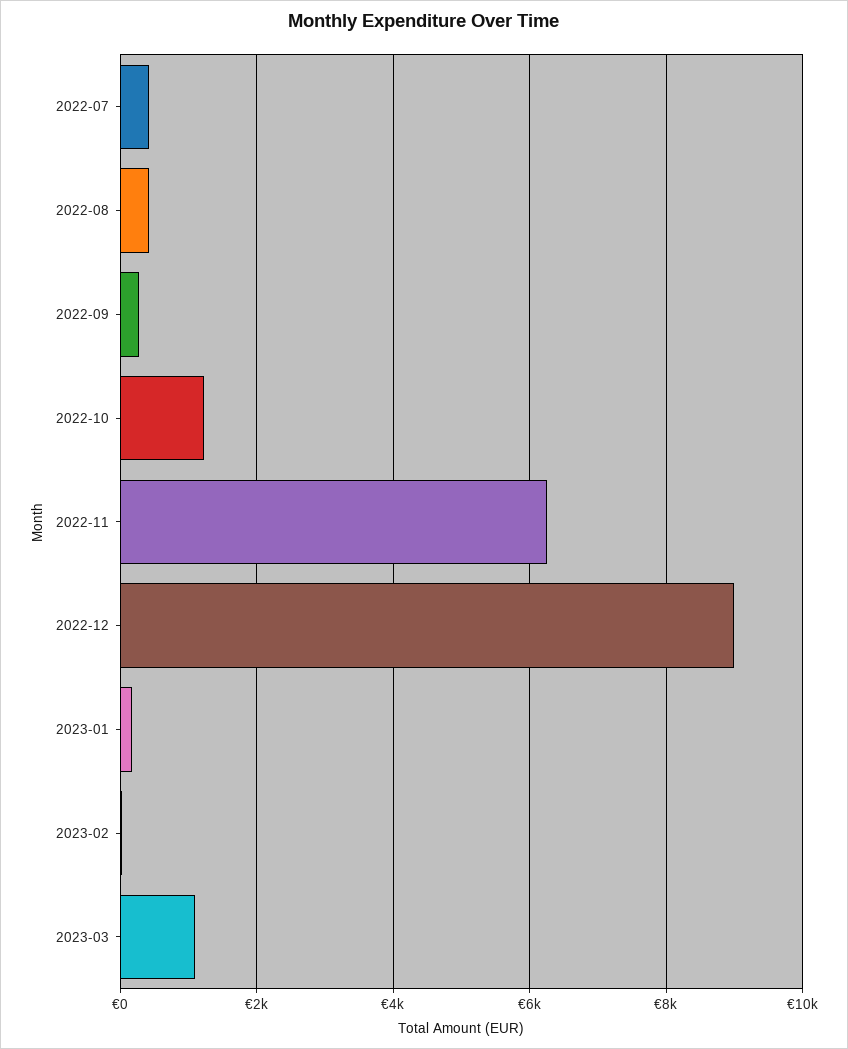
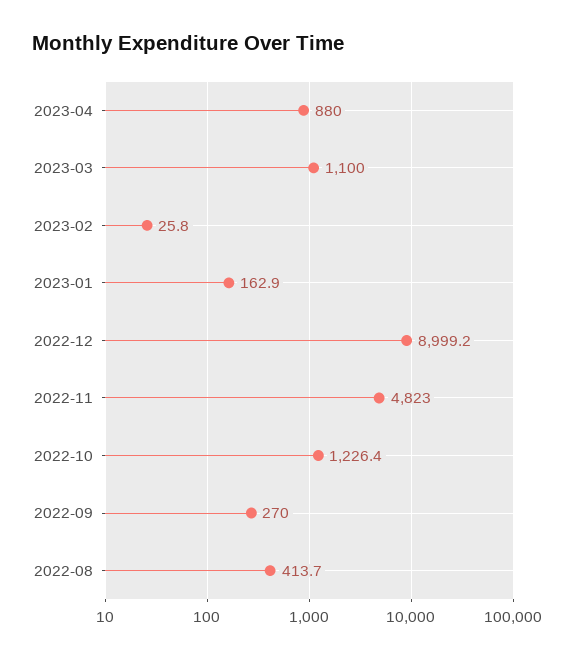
2022-07: 400 -> none
2022-11: 6200 -> 4823
2023-04: none -> 880

